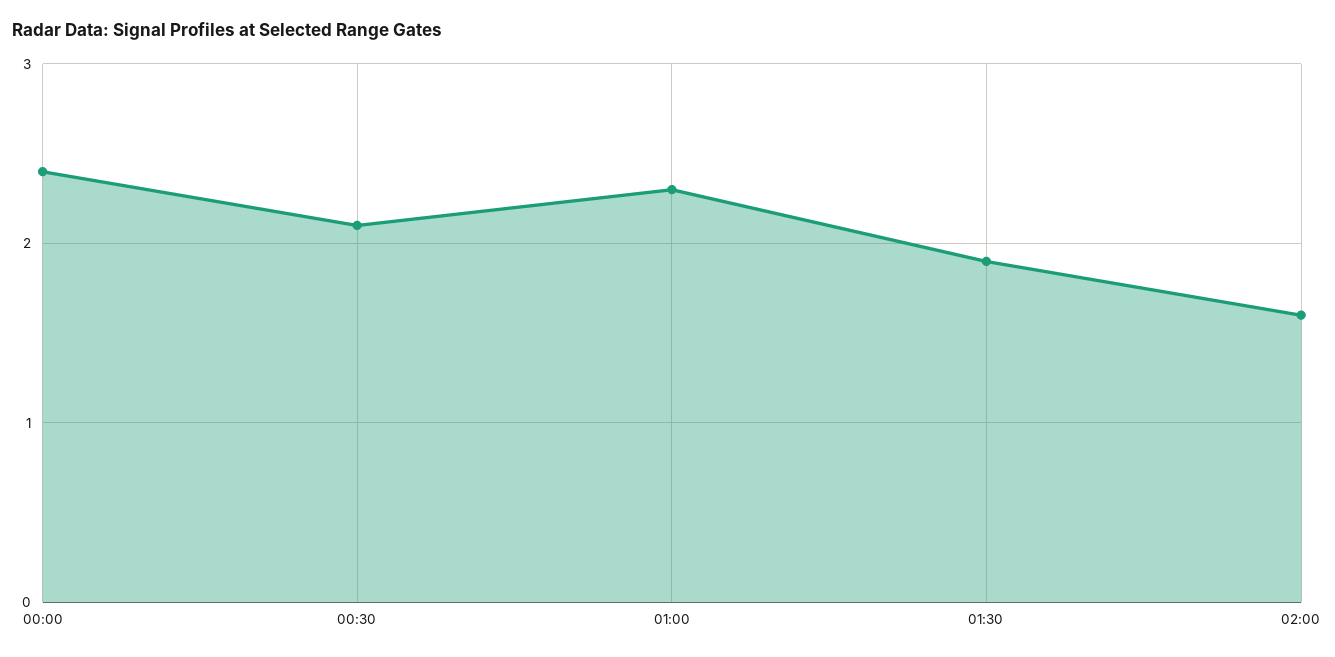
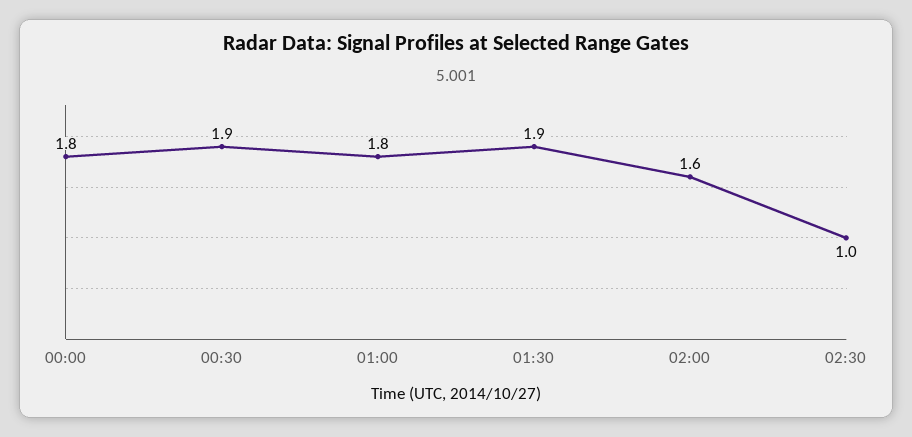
00:00: 2.4 -> 1.8
00:30: 2.1 -> 1.9
01:00: 2.3 -> 1.8
02:30: none -> 1

